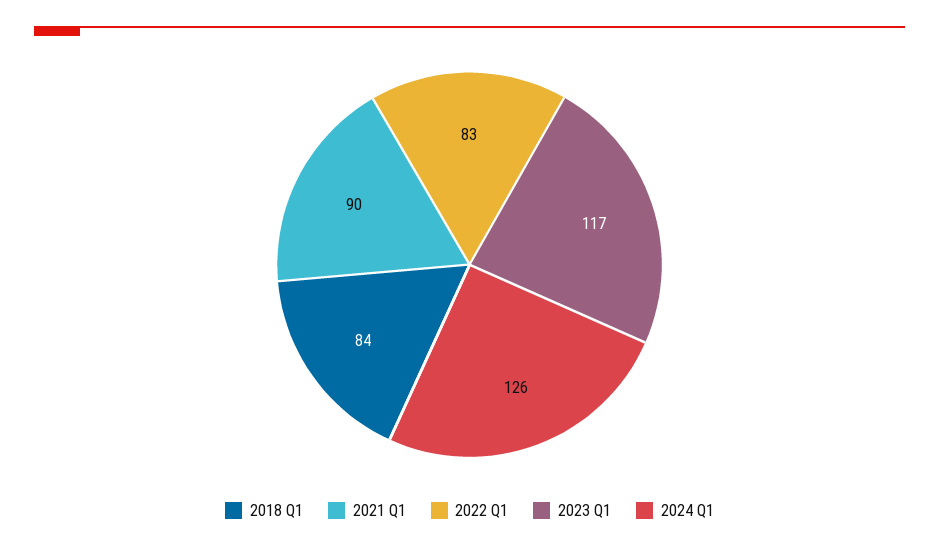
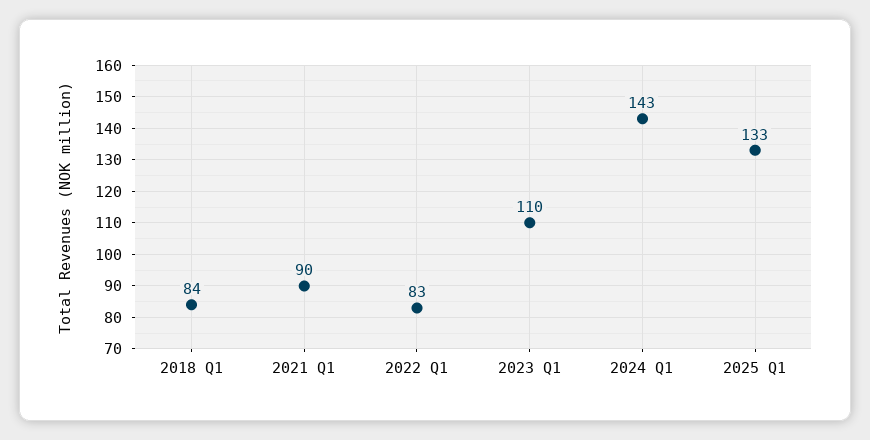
2023 Q1: 117 -> 110
2024 Q1: 126 -> 143
2025 Q1: none -> 133

